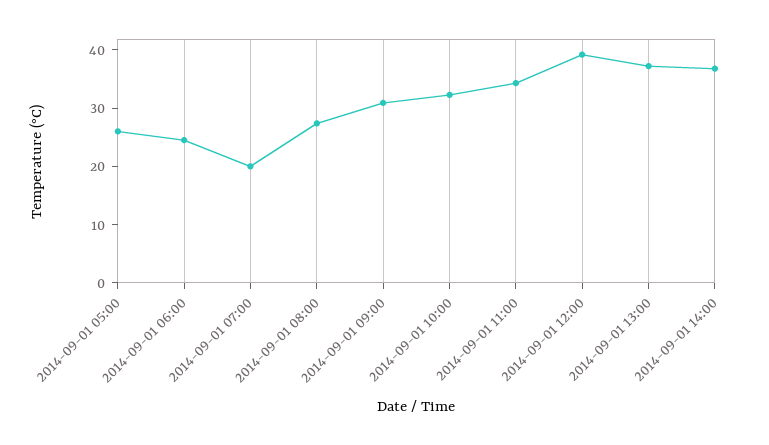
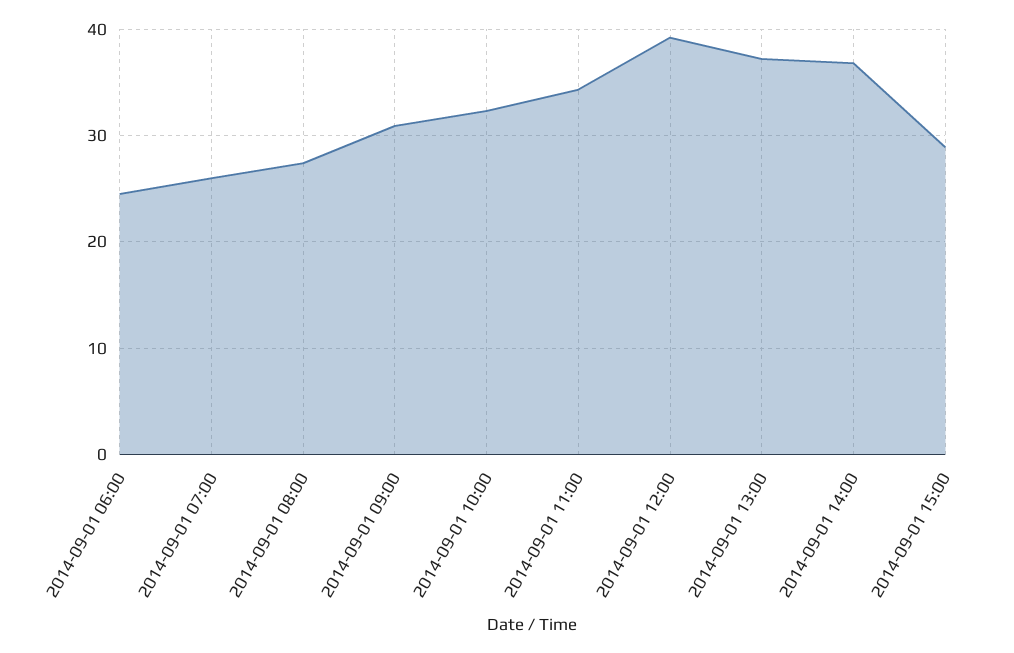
2014-09-01 05:00: 26 -> none
2014-09-01 07:00: 20 -> 26
2014-09-01 15:00: none -> 29

